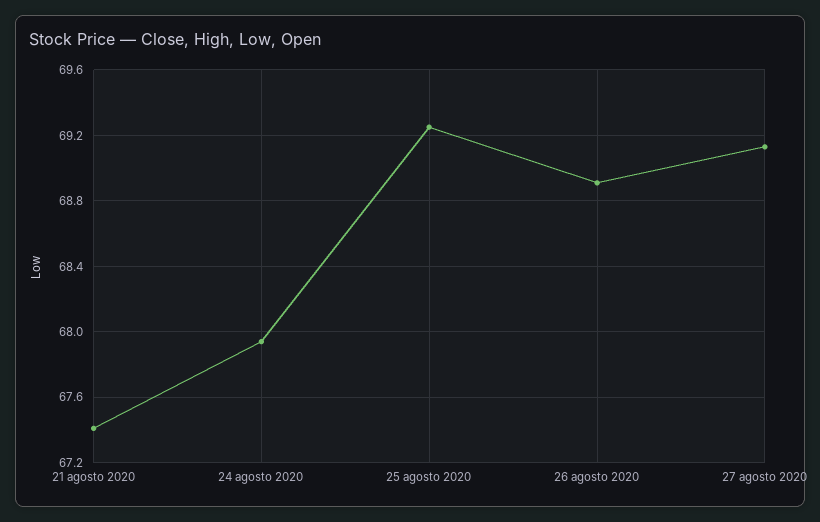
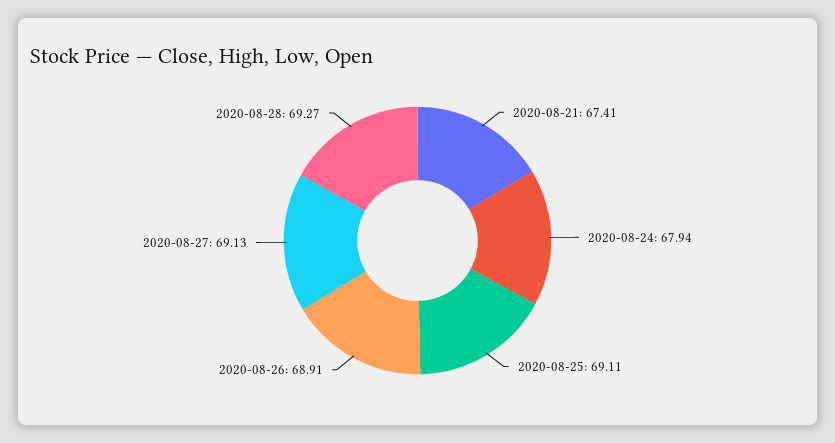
25 agosto 2020: 69.25 -> 69.11
2020-08-28: none -> 69.27

